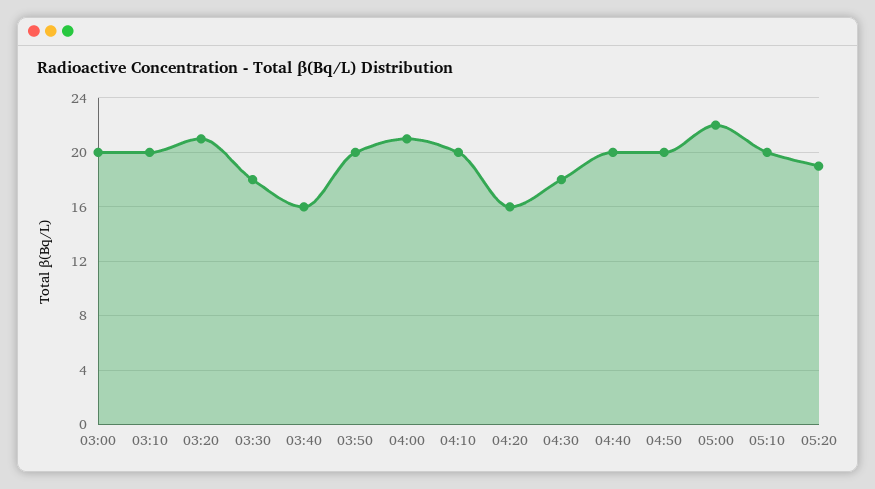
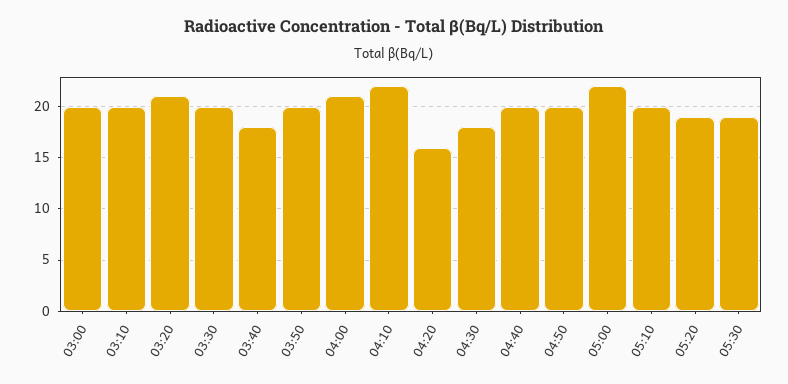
03:30: 18 -> 20
03:40: 16 -> 18
04:10: 20 -> 22
05:30: none -> 19

